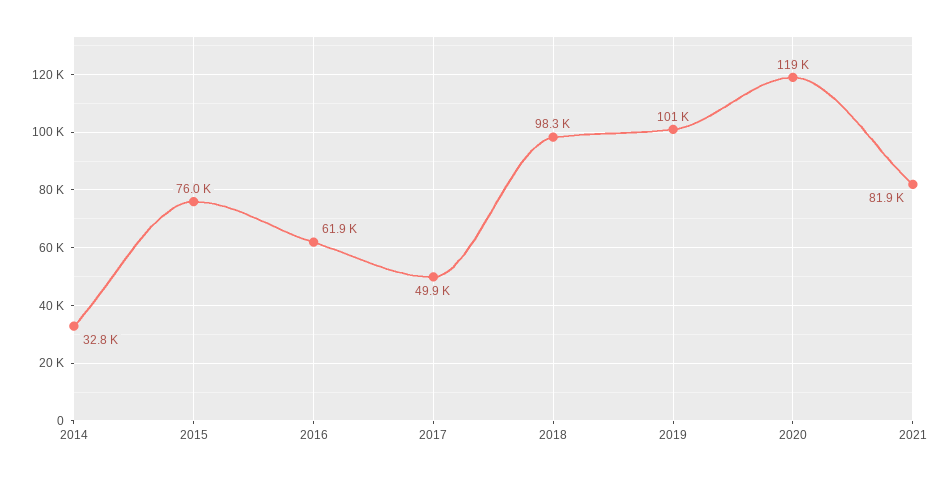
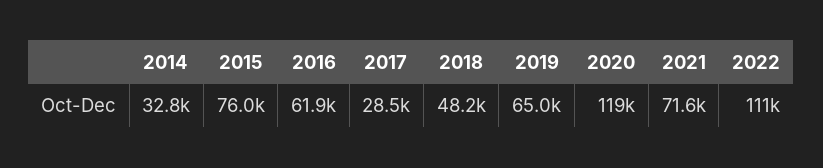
2017: 49900 -> 28500
2018: 98300 -> 48200
2019: 101000 -> 65000
2021: 81900 -> 71600
2022: none -> 111000

